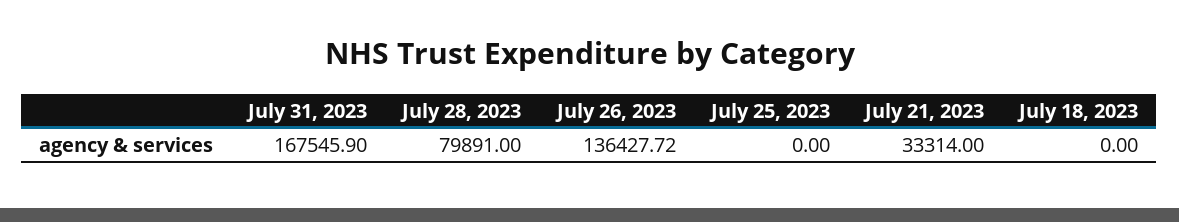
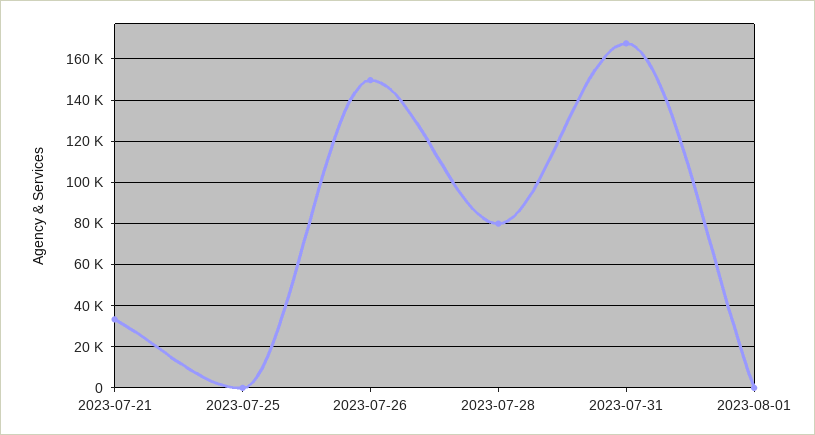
July 26, 2023: 136427.72 -> 150000
July 18, 2023: 0 -> none
2023-08-01: none -> 0

